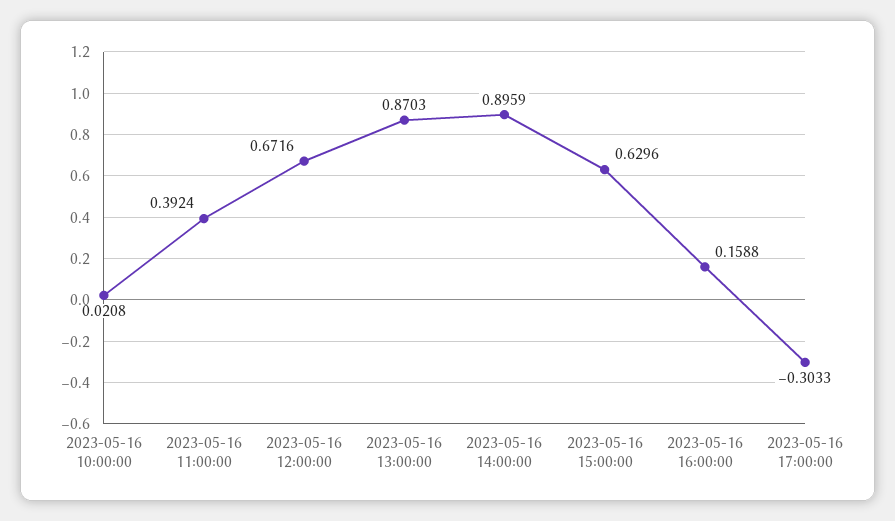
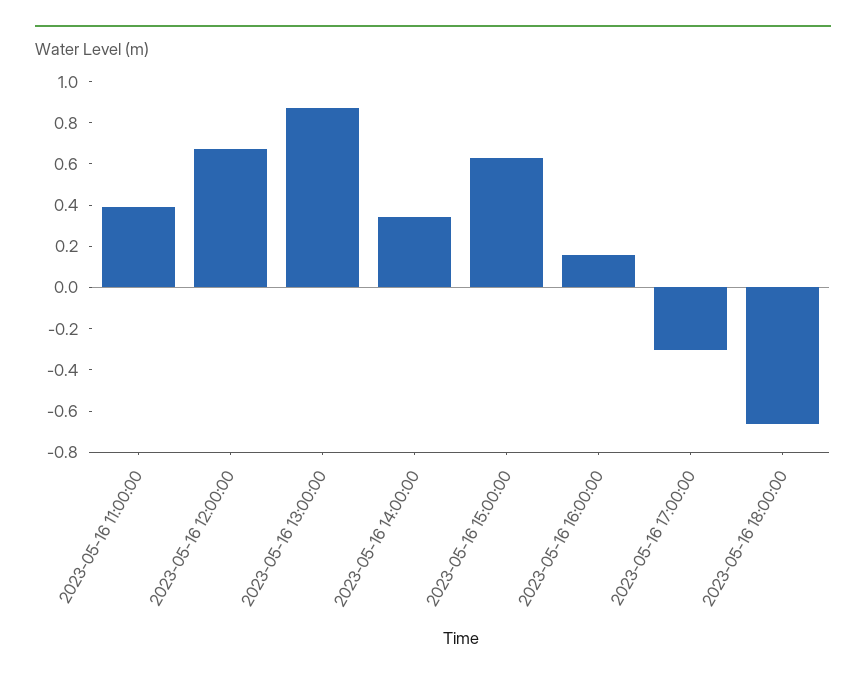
2023-05-16 10:00:00: 0.0208 -> none
2023-05-16 14:00:00: 0.8959 -> 0.35
2023-05-16 18:00:00: none -> -0.65

